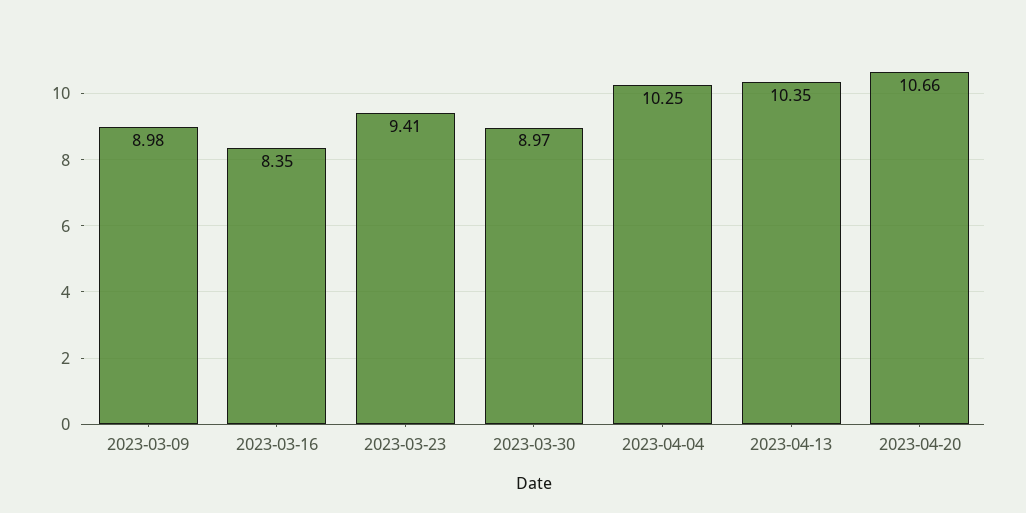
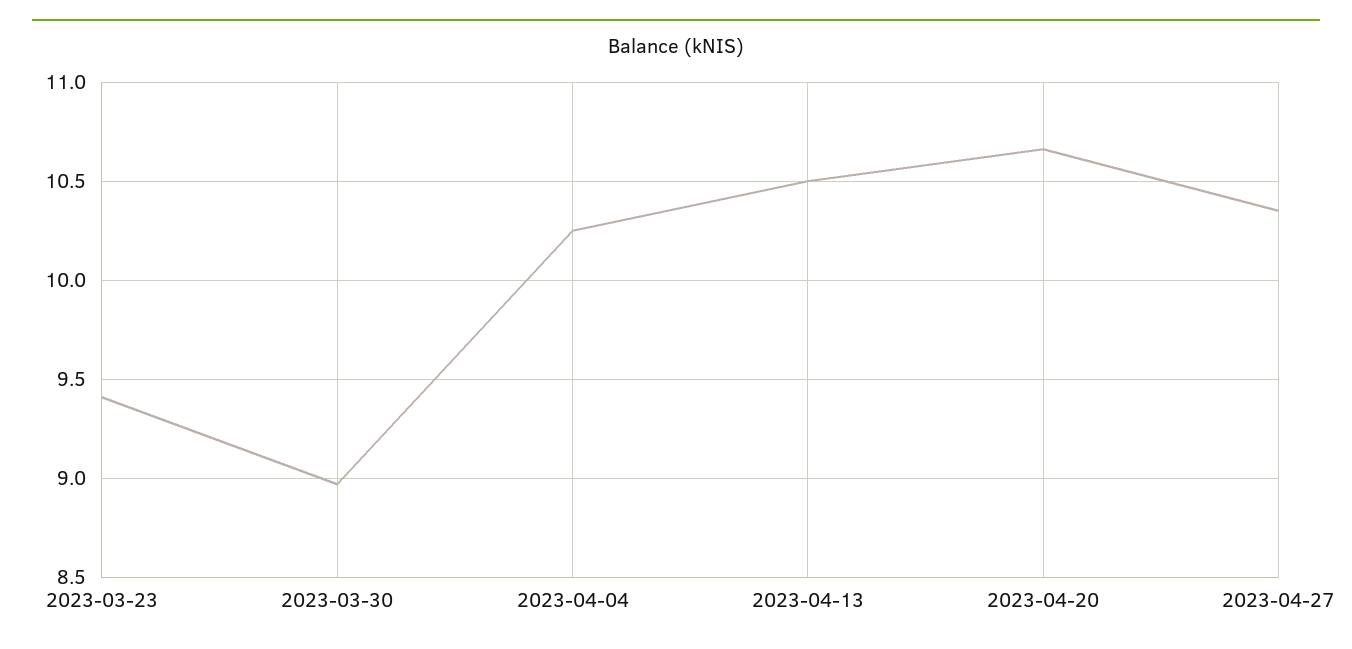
2023-03-09: 8.98 -> none
2023-03-16: 8.35 -> none
2023-04-13: 10.35 -> 10.5
2023-04-27: none -> 10.35

